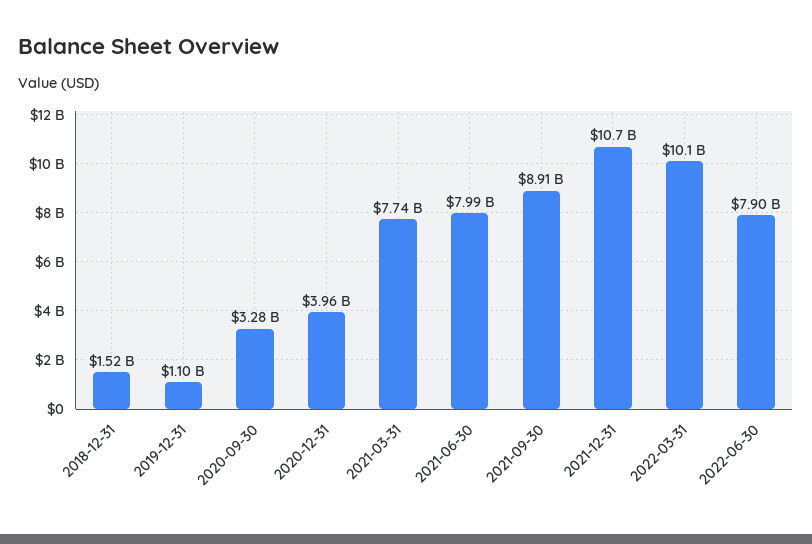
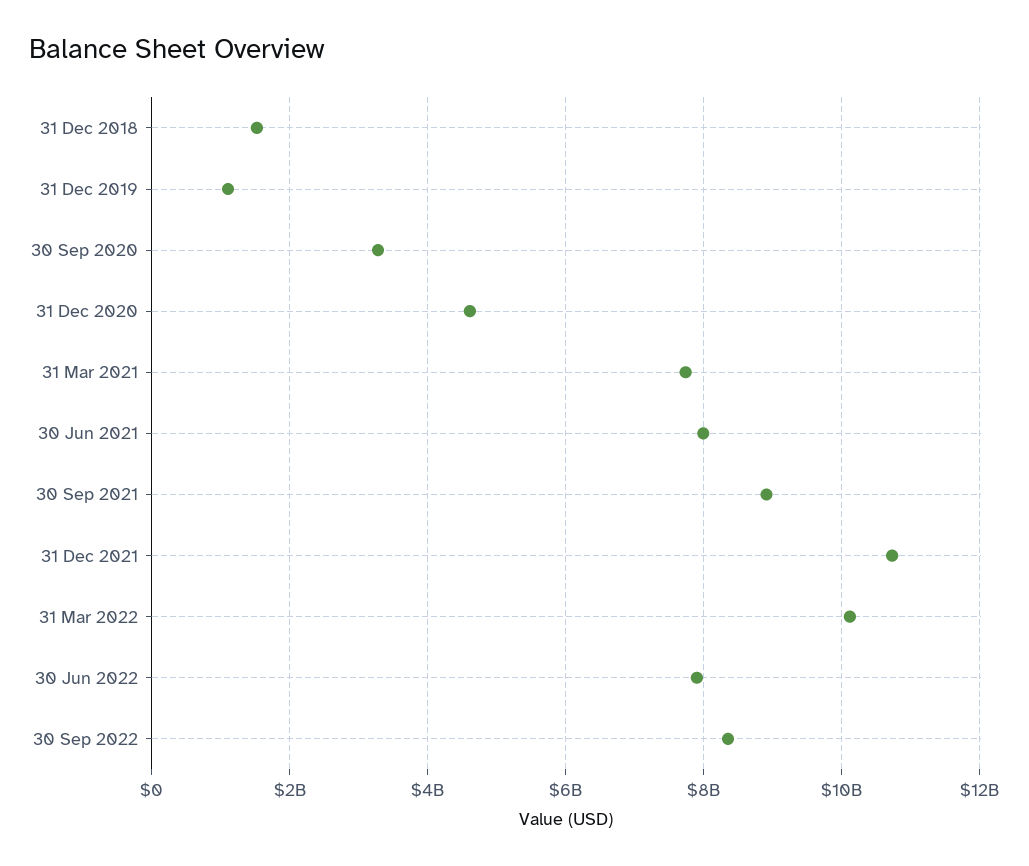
2020-12-31: 3960000000 -> 4600000000
30 Sep 2022: none -> 8400000000

